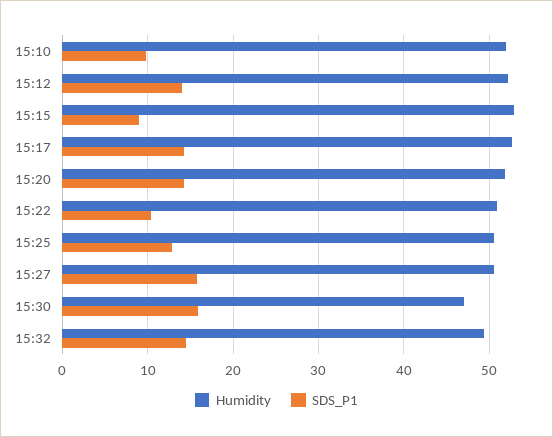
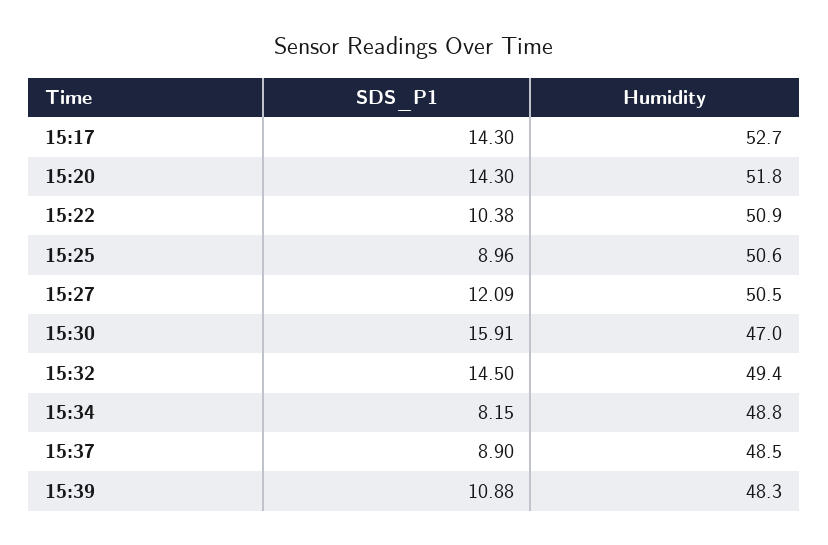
Humidity, 15:10: 52 -> none
SDS_P1, 15:10: 10 -> none
Humidity, 15:12: 52 -> none
SDS_P1, 15:12: 14 -> none
Humidity, 15:15: 53 -> none
SDS_P1, 15:15: 9 -> none
SDS_P1, 15:25: 13 -> 8.96
SDS_P1, 15:27: 16 -> 12.09
SDS_P1, 15:34: none -> 8.15
Humidity, 15:34: none -> 48.8
SDS_P1, 15:37: none -> 8.9
Humidity, 15:37: none -> 48.5
SDS_P1, 15:39: none -> 10.88
Humidity, 15:39: none -> 48.3

